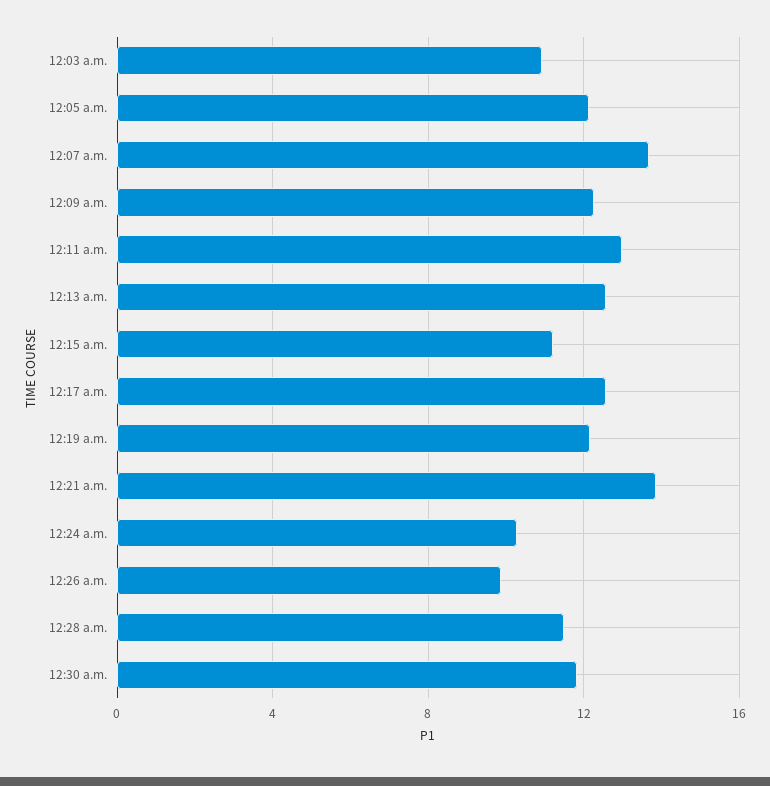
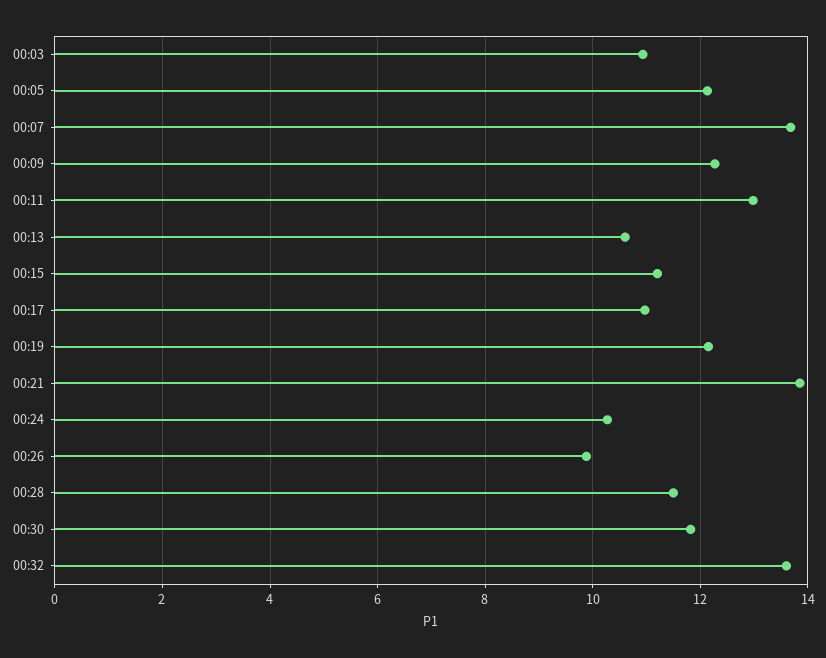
12:13 a.m.: 12.5 -> 10.6
12:17 a.m.: 12.5 -> 11
00:32: none -> 13.6

